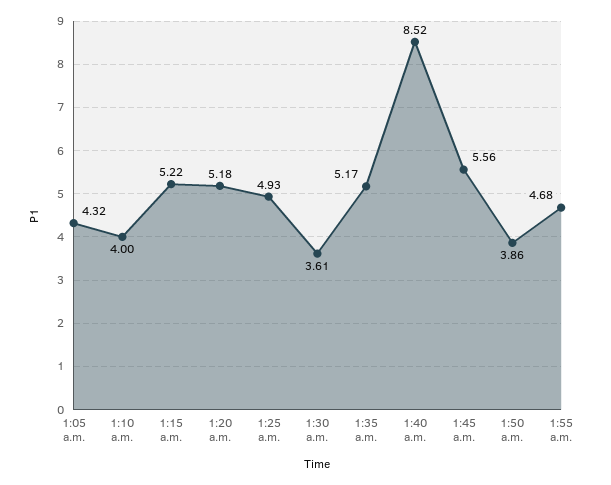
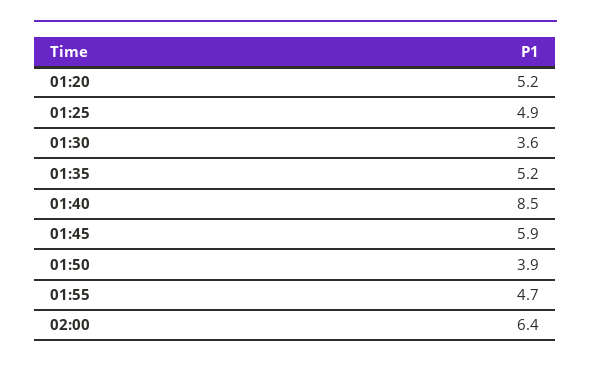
1:05 a.m.: 4.32 -> none
1:10 a.m.: 4 -> none
1:15 a.m.: 5.22 -> none
1:45 a.m.: 5.56 -> 5.9
02:00: none -> 6.4

